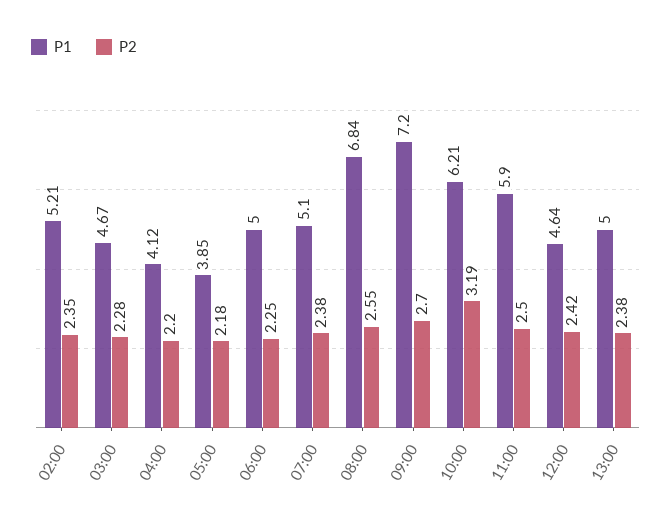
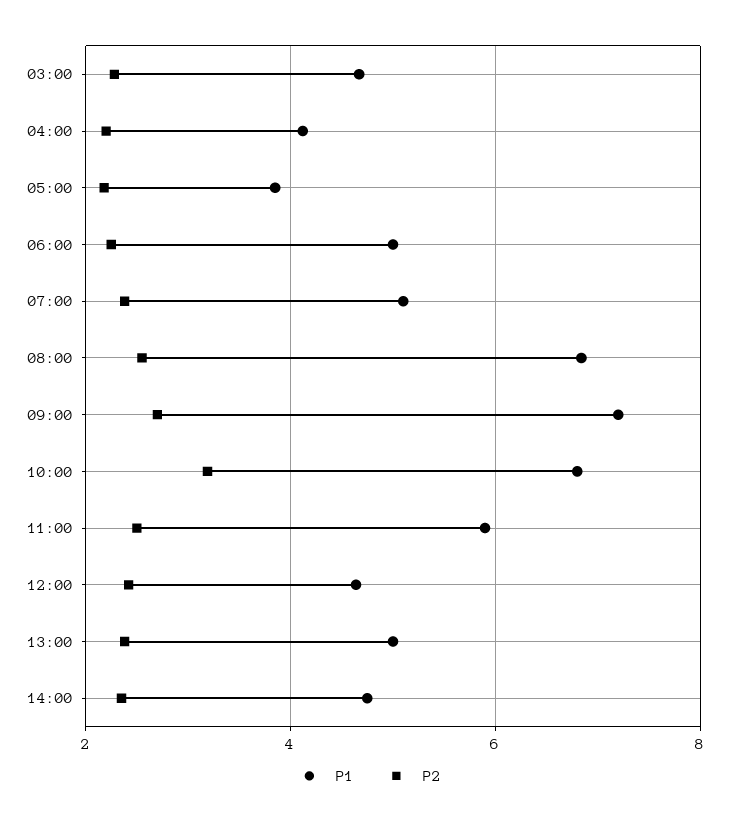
P1, 02:00: 5.21 -> none
P2, 02:00: 2.35 -> none
P1, 10:00: 6.21 -> 6.8
P1, 14:00: none -> 4.8
P2, 14:00: none -> 2.4

